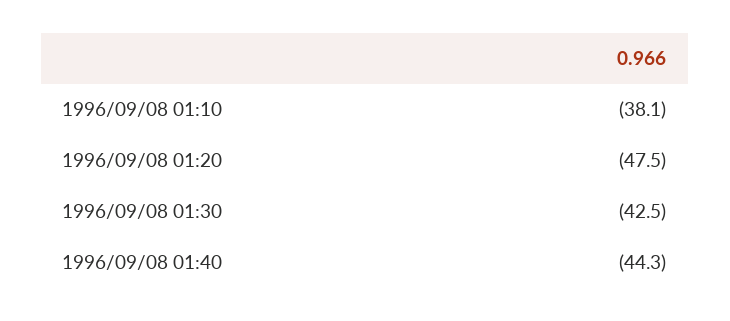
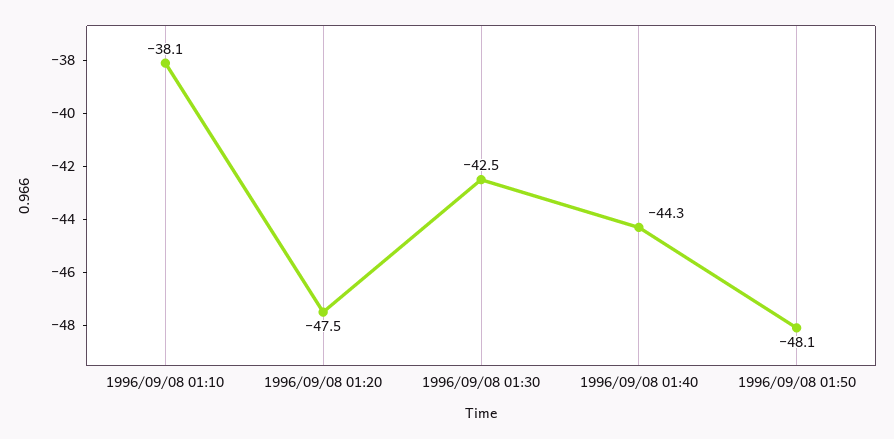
1996/09/08 01:50: none -> -48.1

